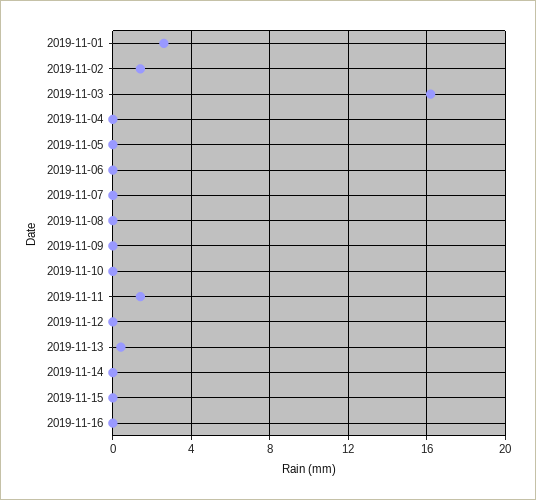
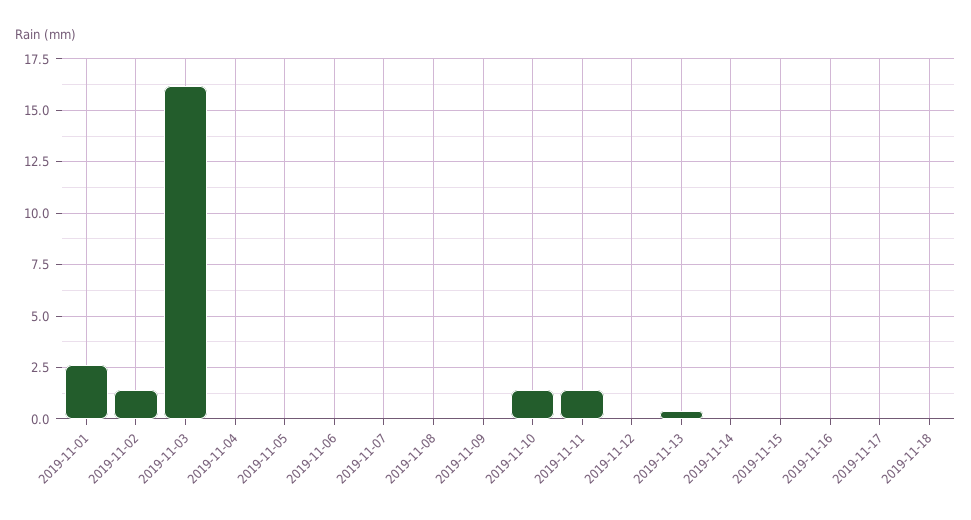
2019-11-10: 0 -> 1.5
2019-11-17: none -> 0
2019-11-18: none -> 0

